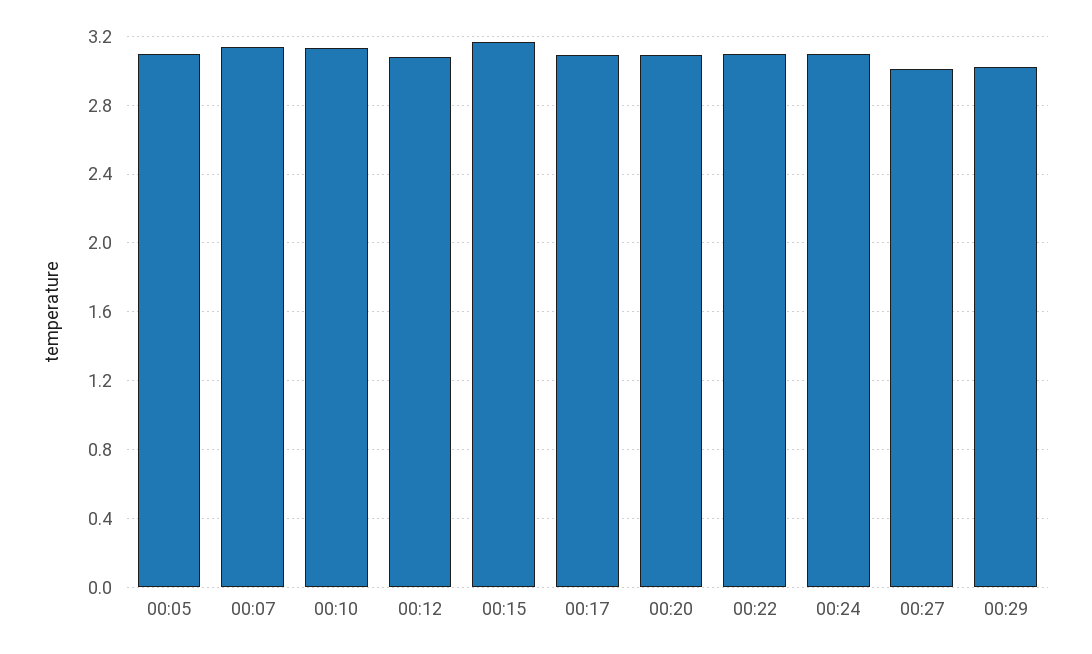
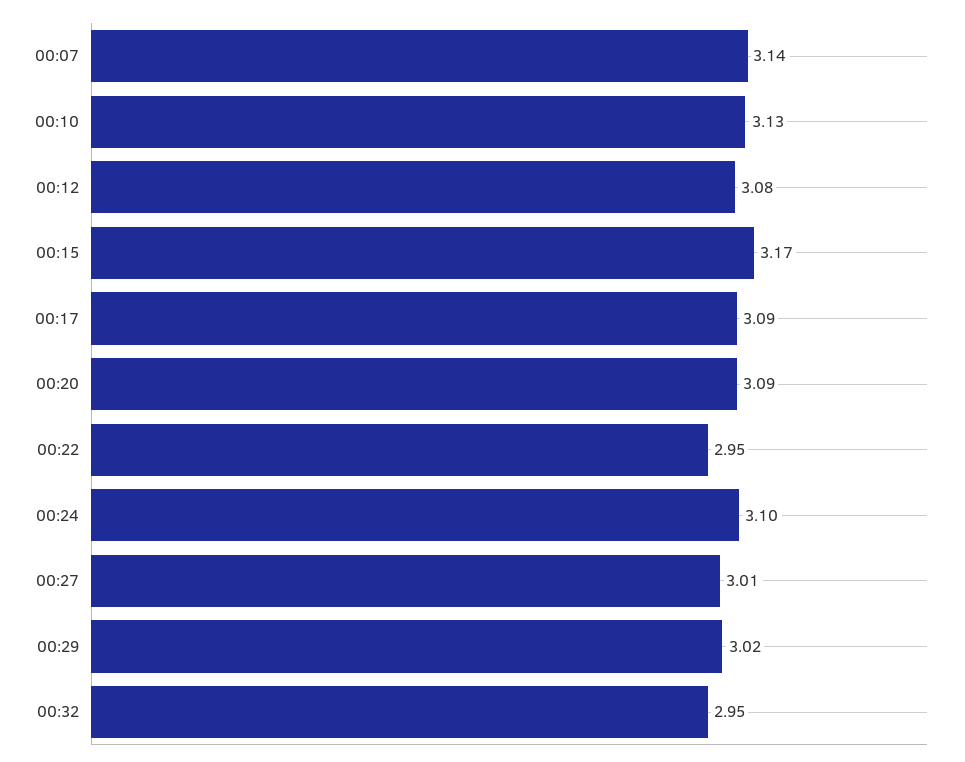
00:05: 3.1 -> none
00:22: 3.1 -> 2.95
00:32: none -> 2.95

